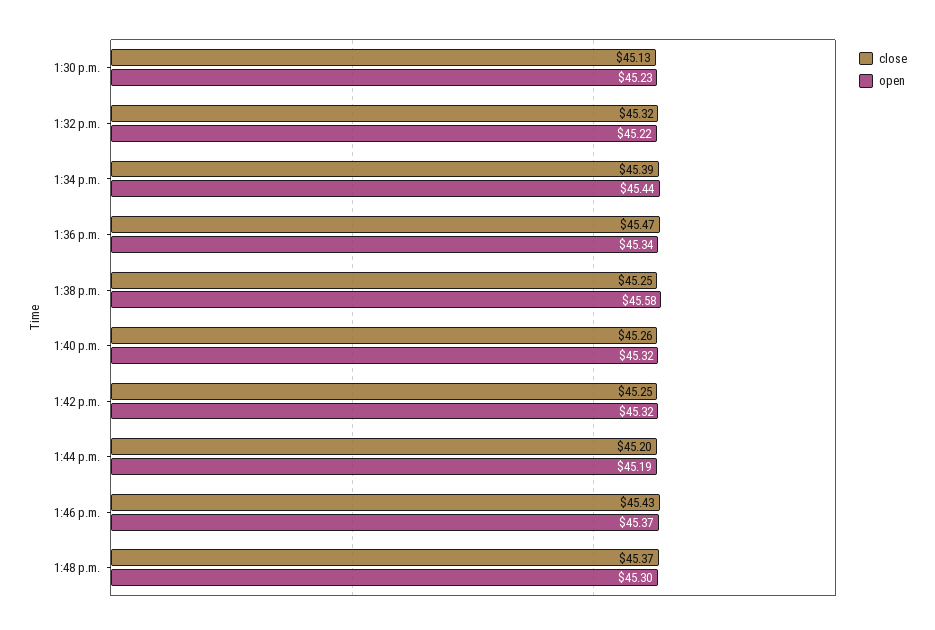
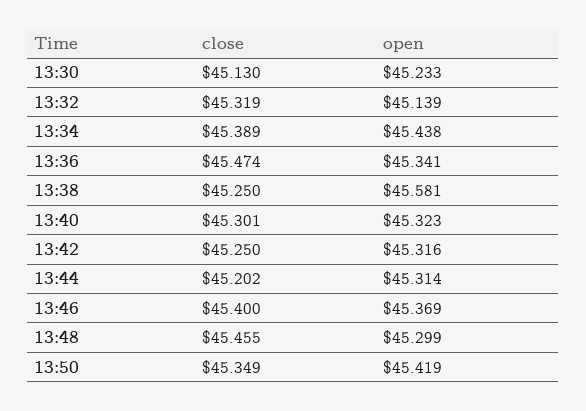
open, 1:32 p.m.: 45.22 -> 45.139
close, 1:40 p.m.: 45.26 -> 45.301
open, 1:44 p.m.: 45.19 -> 45.314
close, 1:46 p.m.: 45.43 -> 45.4
close, 1:48 p.m.: 45.37 -> 45.455
close, 13:50: none -> 45.349
open, 13:50: none -> 45.419

